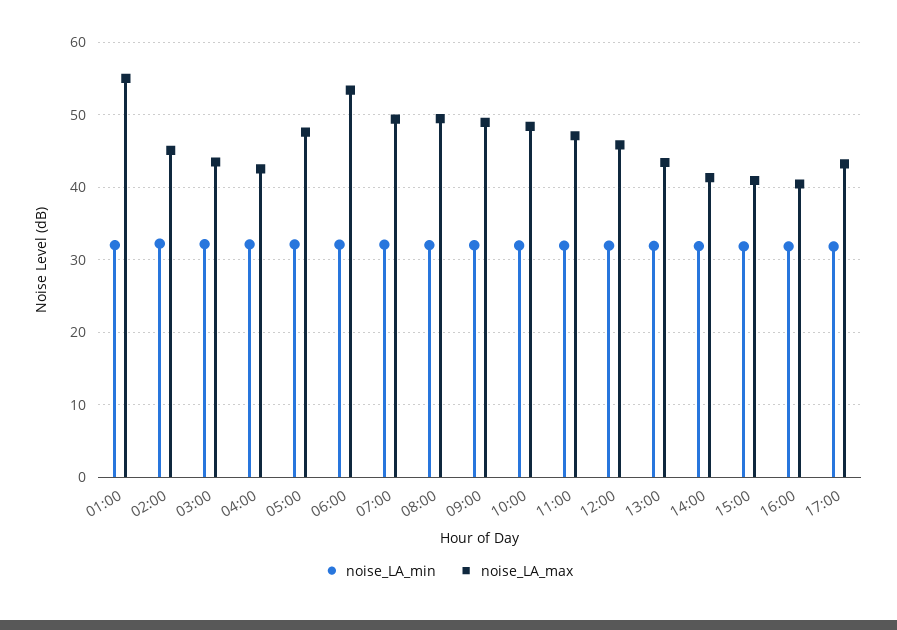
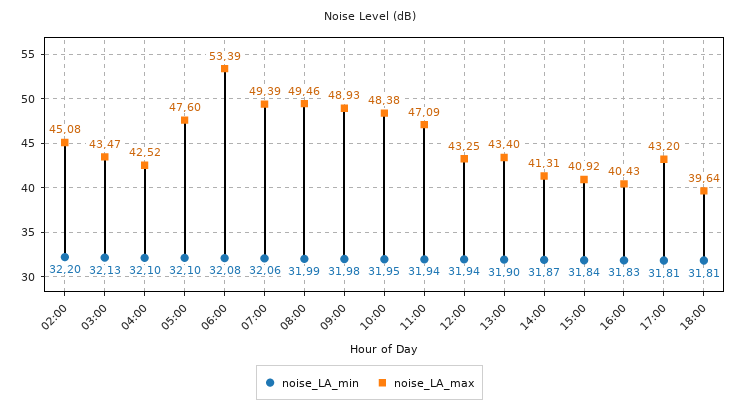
noise_LA_min, 01:00: 32 -> none
noise_LA_max, 01:00: 55 -> none
noise_LA_max, 12:00: 46 -> 43.25
noise_LA_min, 18:00: none -> 31.81
noise_LA_max, 18:00: none -> 39.64

